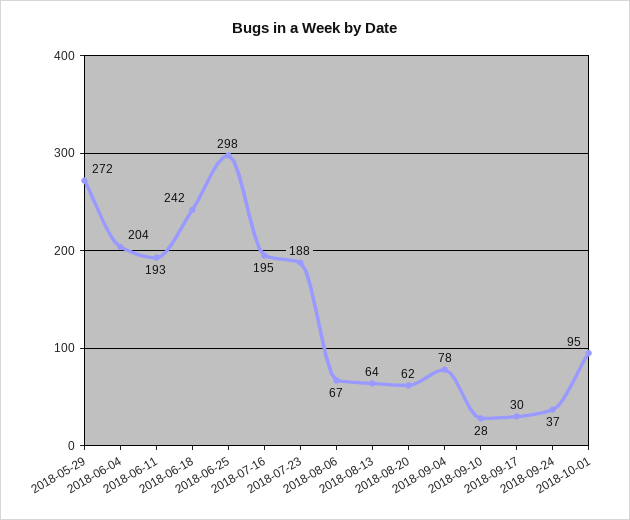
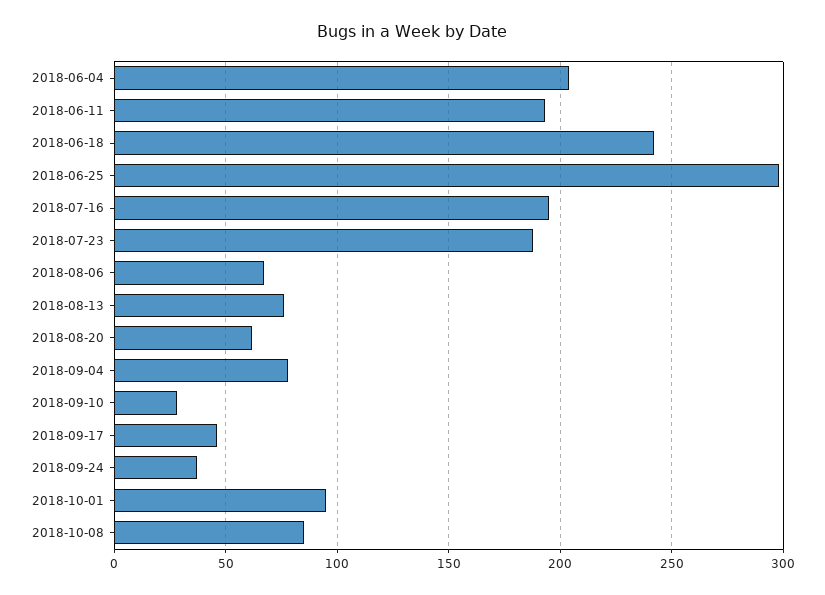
2018-05-29: 272 -> none
2018-08-13: 64 -> 75
2018-09-17: 30 -> 45
2018-10-08: none -> 85

